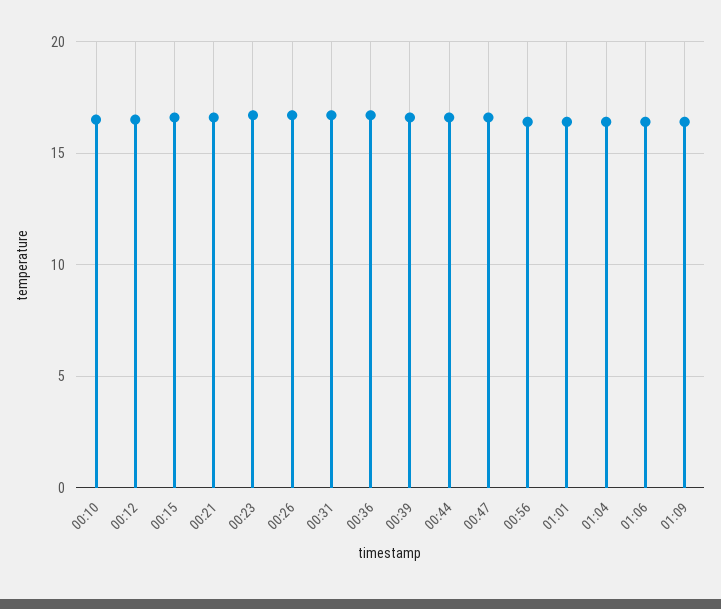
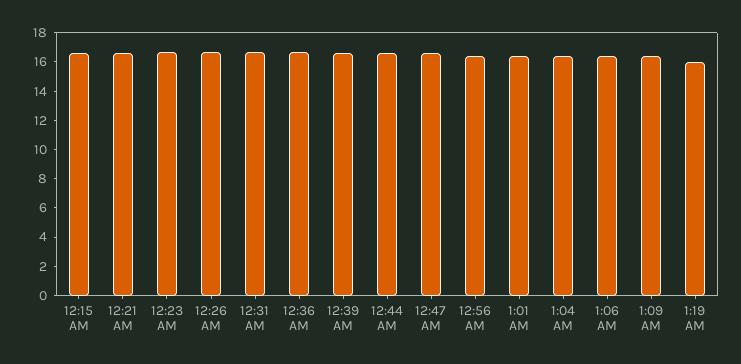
00:10: 16.5 -> none
00:12: 16.5 -> none
1:19 AM: none -> 16

